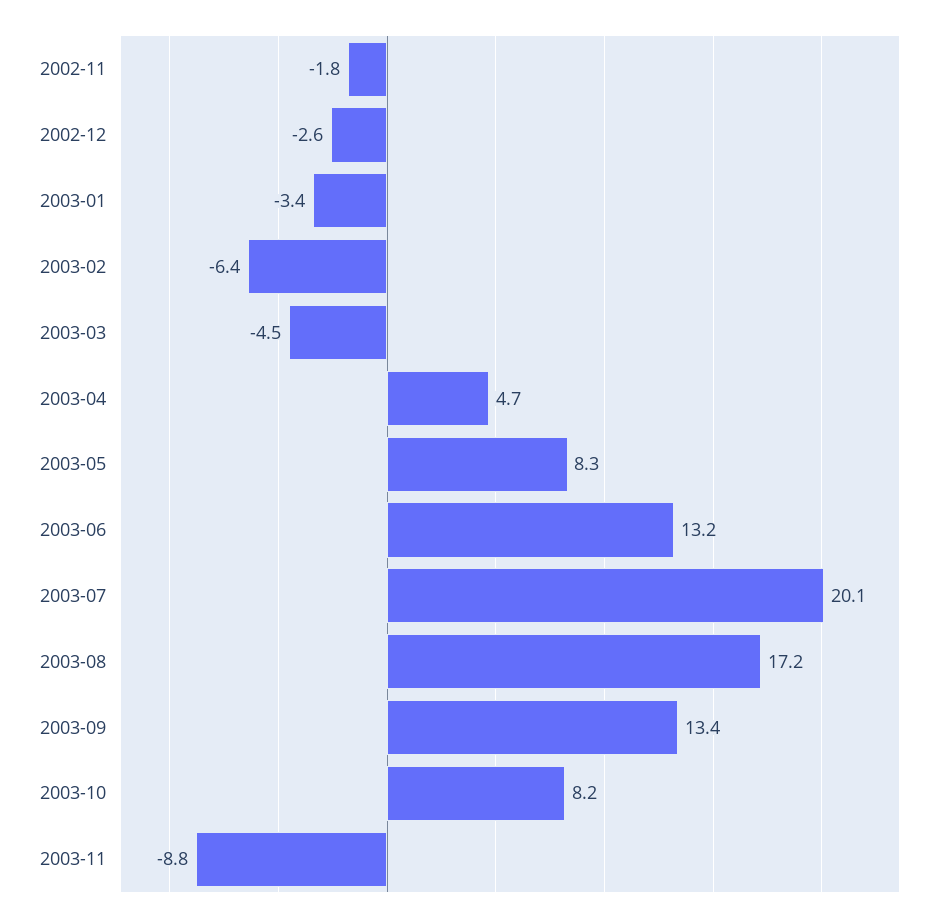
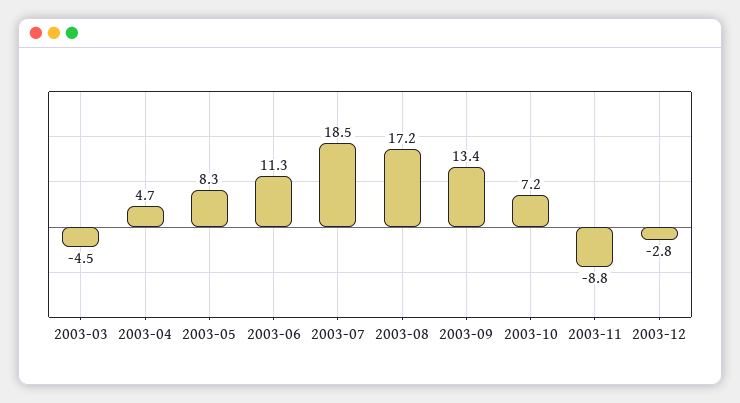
2002-11: -1.8 -> none
2002-12: -2.6 -> none
2003-01: -3.4 -> none
2003-02: -6.4 -> none
2003-06: 13.2 -> 11.3
2003-07: 20.1 -> 18.5
2003-10: 8.2 -> 7.2
2003-12: none -> -2.8

